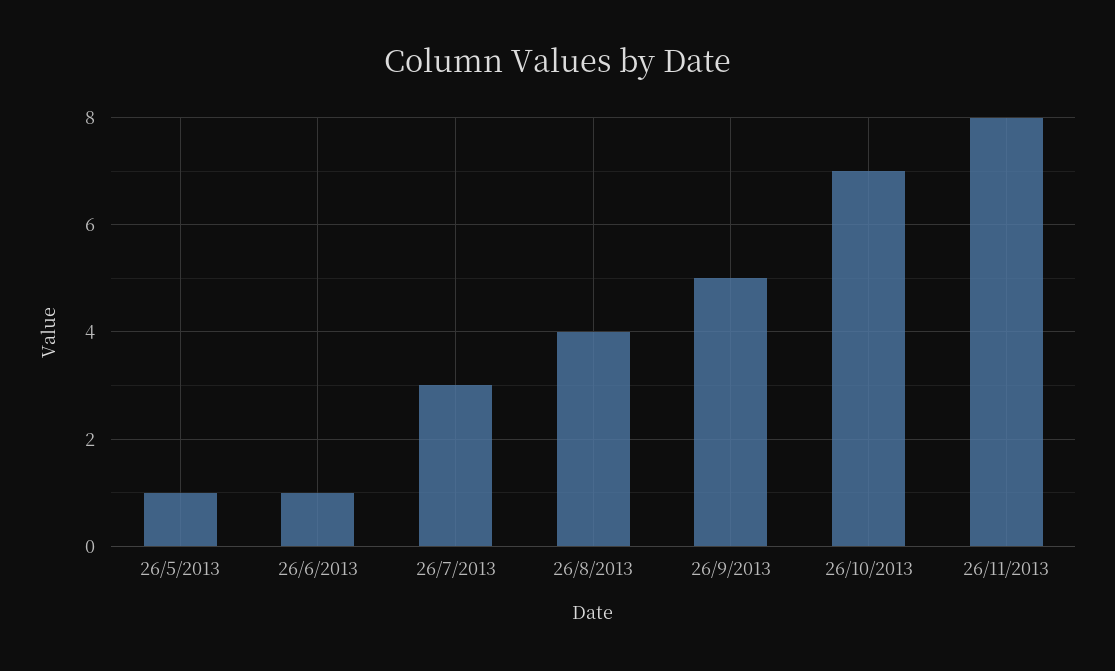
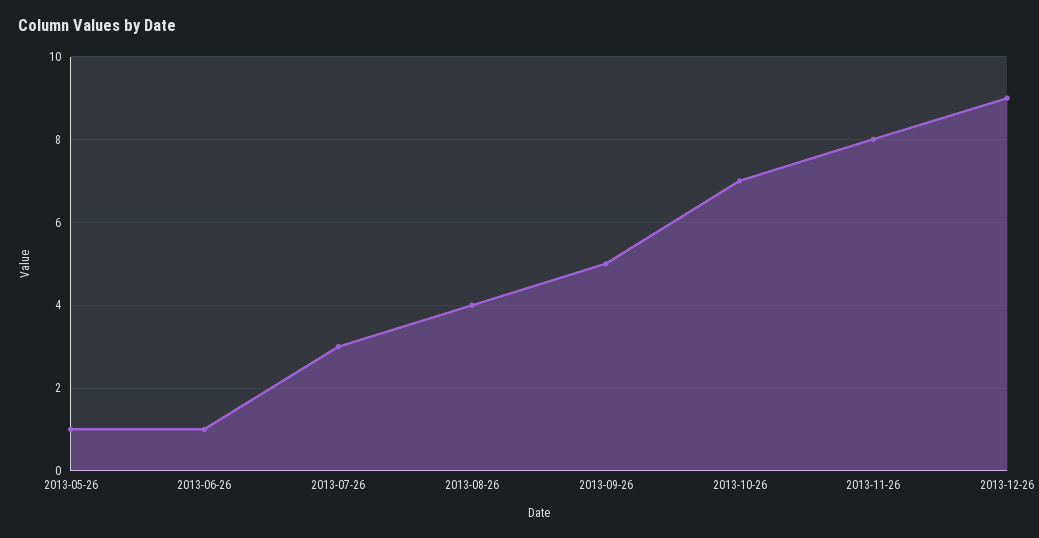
2013-12-26: none -> 9

